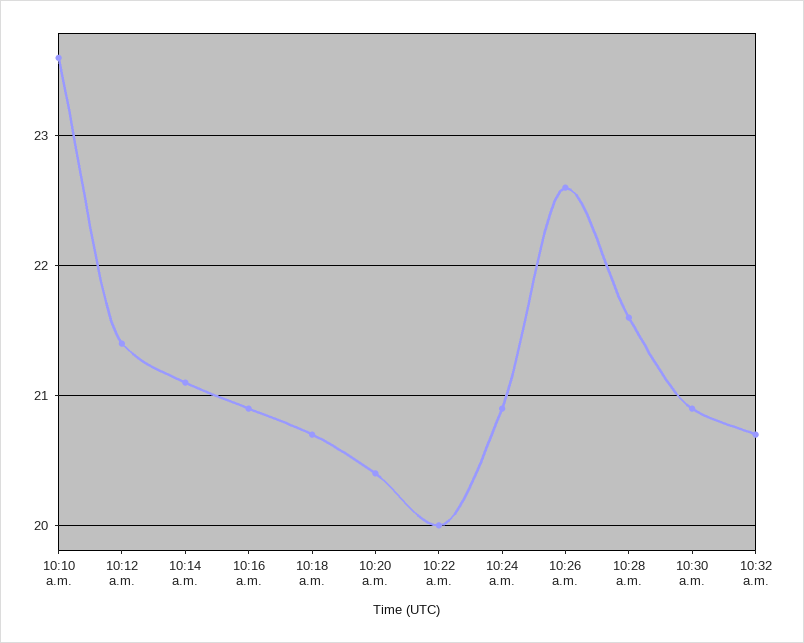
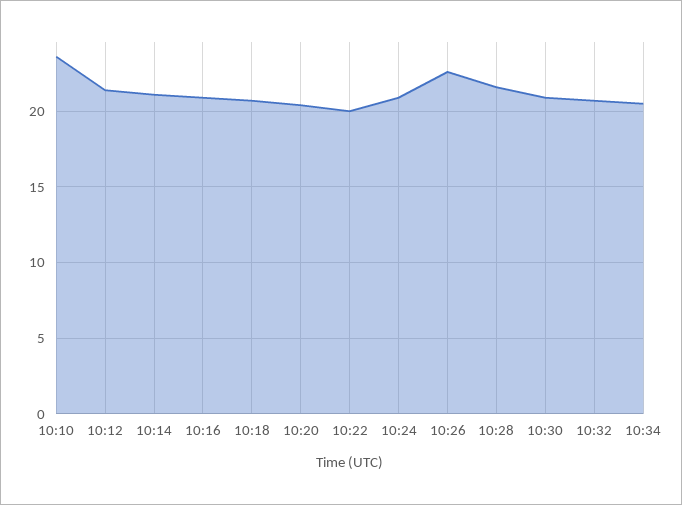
10:34: none -> 20.5

